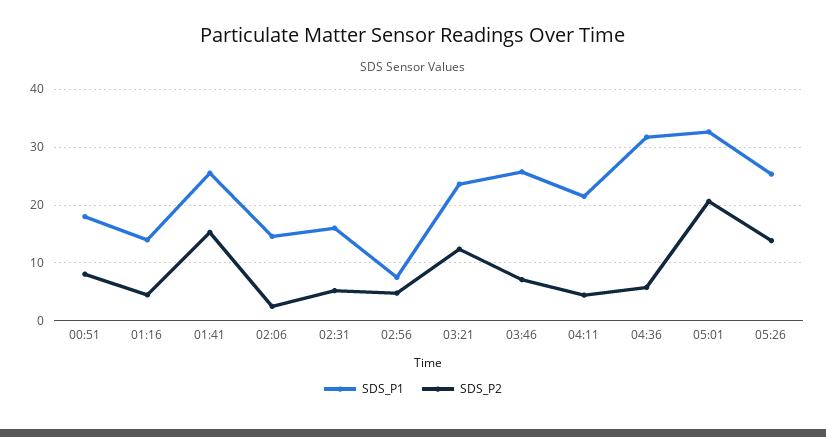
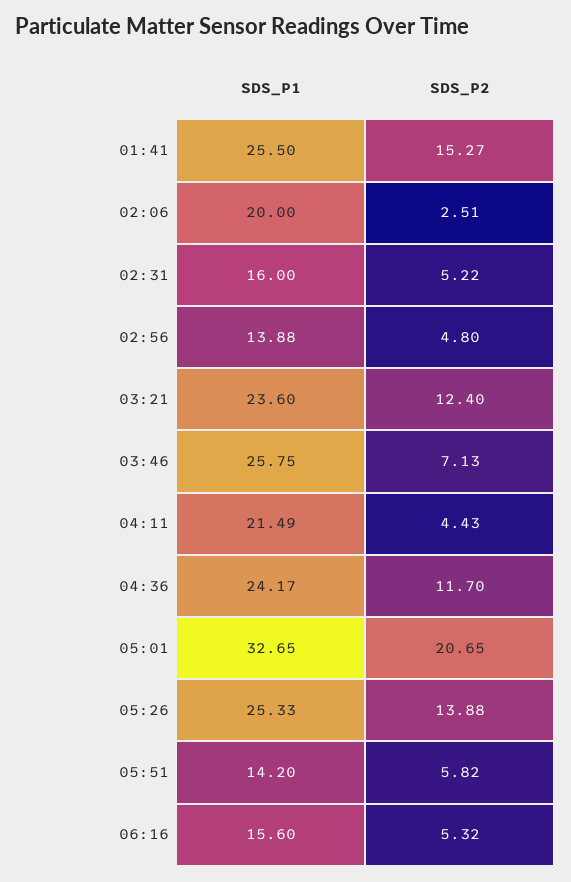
SDS_P1, 00:51: 18 -> none
SDS_P2, 00:51: 8 -> none
SDS_P1, 01:16: 14 -> none
SDS_P2, 01:16: 4 -> none
SDS_P1, 02:06: 14 -> 20
SDS_P1, 02:56: 8 -> 13.88
SDS_P1, 04:36: 32 -> 24.17
SDS_P2, 04:36: 6 -> 11.7
SDS_P1, 05:51: none -> 14.2
SDS_P2, 05:51: none -> 5.82
SDS_P1, 06:16: none -> 15.6
SDS_P2, 06:16: none -> 5.32

